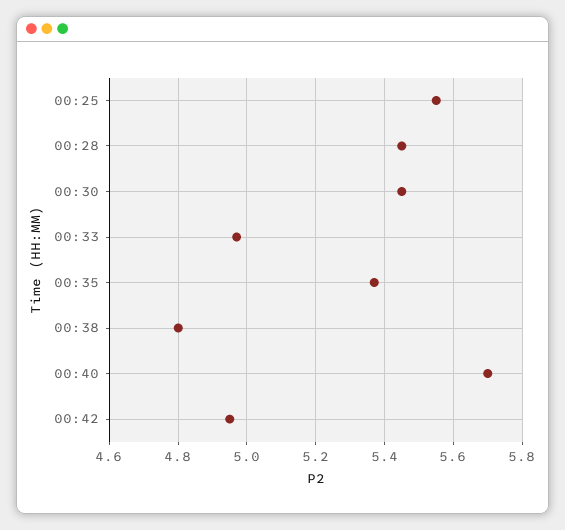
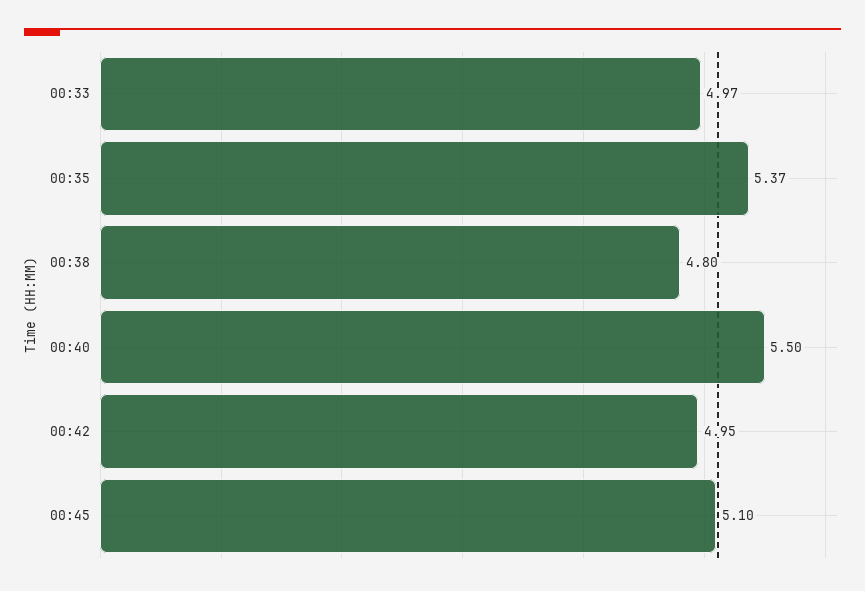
00:25: 5.55 -> none
00:28: 5.45 -> none
00:30: 5.45 -> none
00:40: 5.7 -> 5.5
00:45: none -> 5.1

